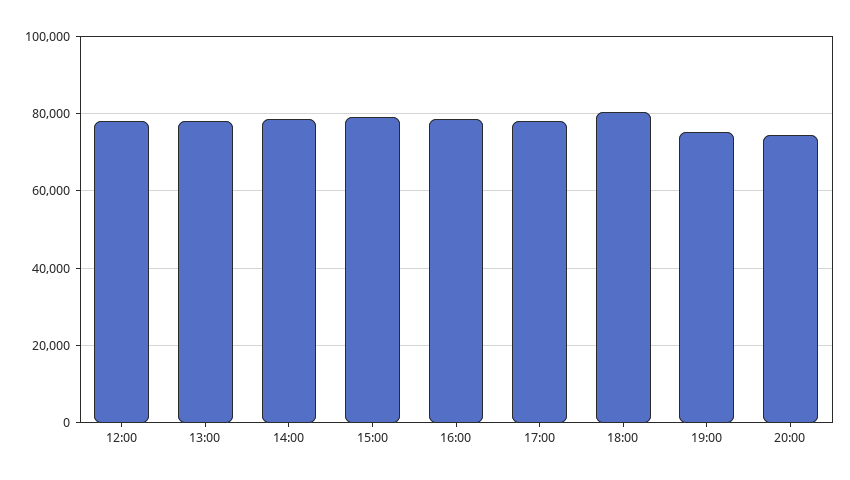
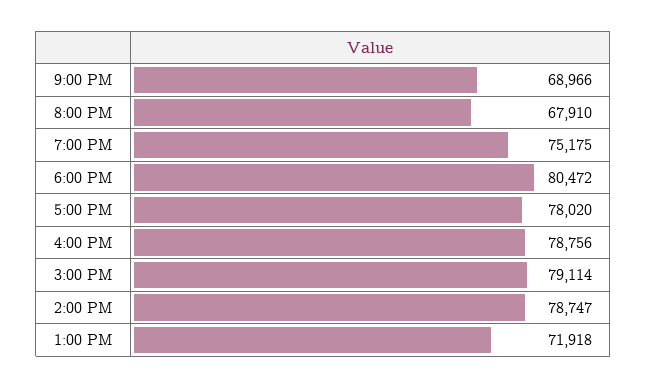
12:00: 78000 -> none
13:00: 78000 -> 71918
20:00: 74000 -> 67910
9:00 PM: none -> 68966

